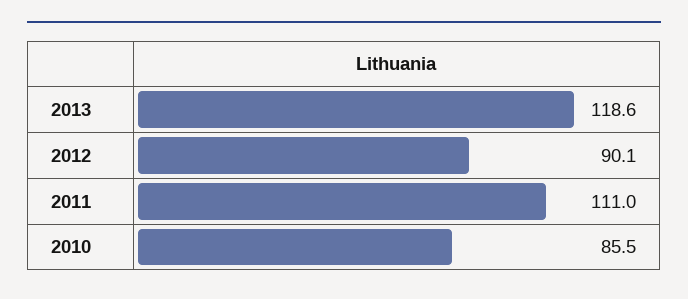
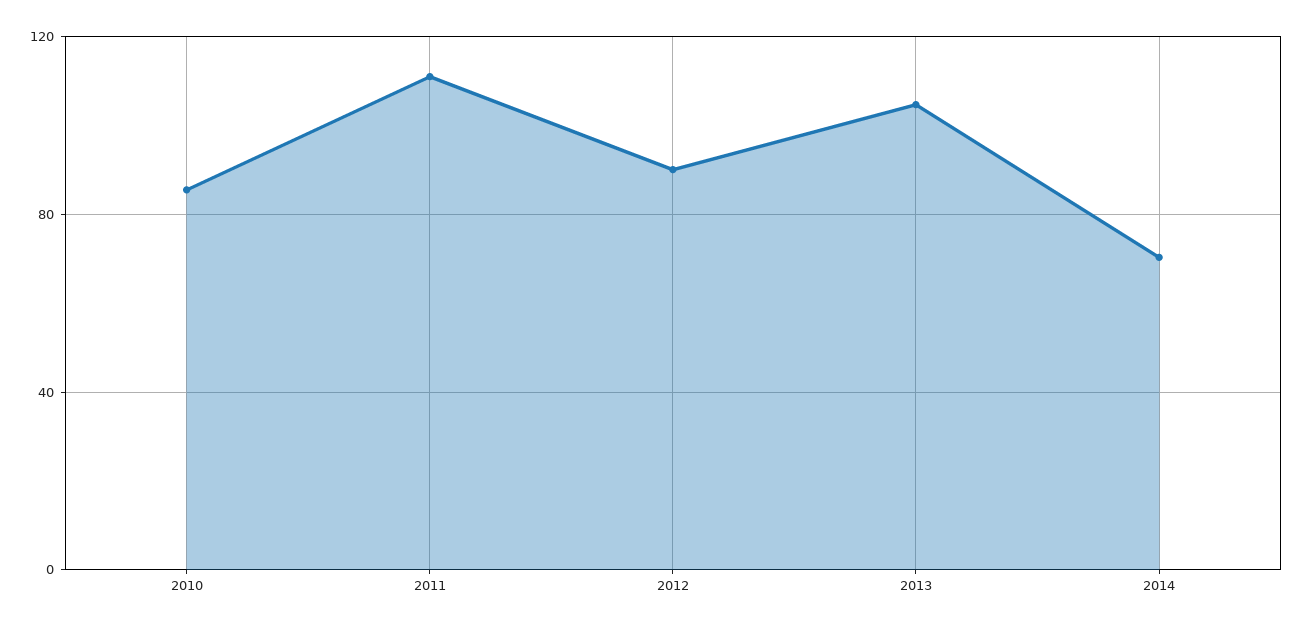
2013: 118.6 -> 105
2014: none -> 70

